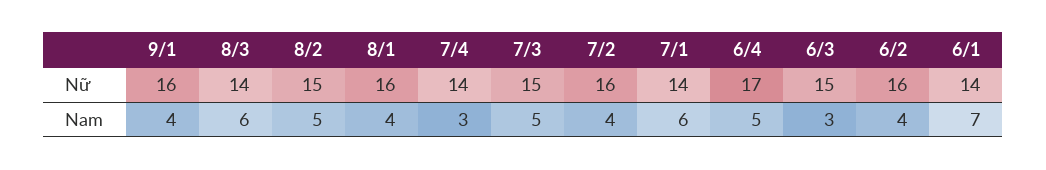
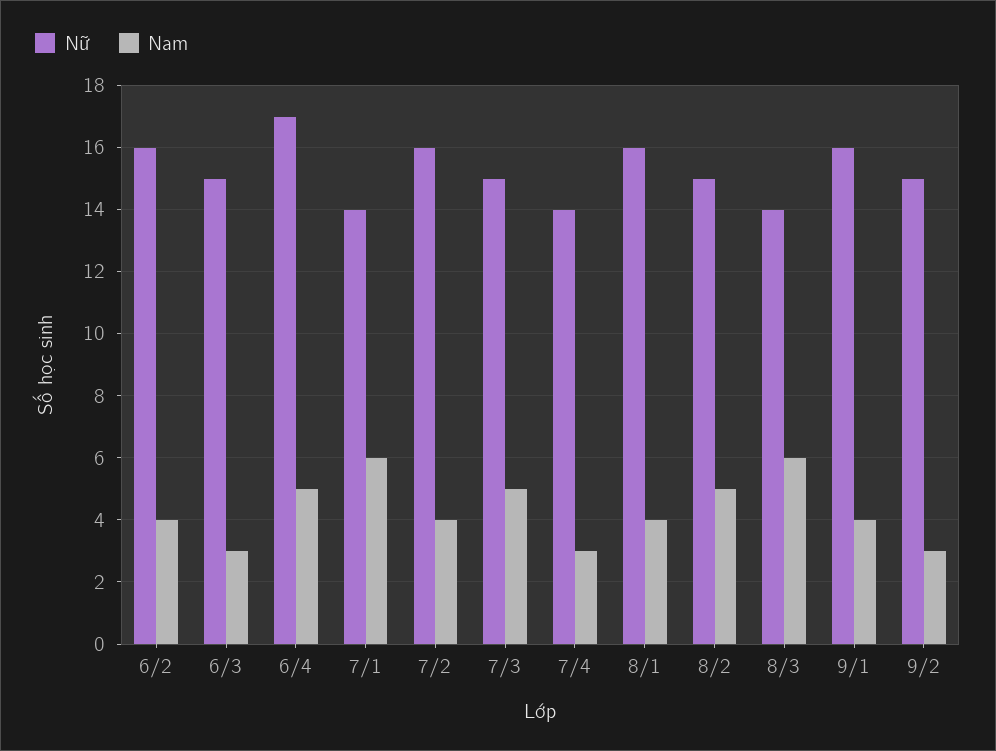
Nữ, 6/1: 14 -> none
Nam, 6/1: 7 -> none
Nữ, 9/2: none -> 15
Nam, 9/2: none -> 3

